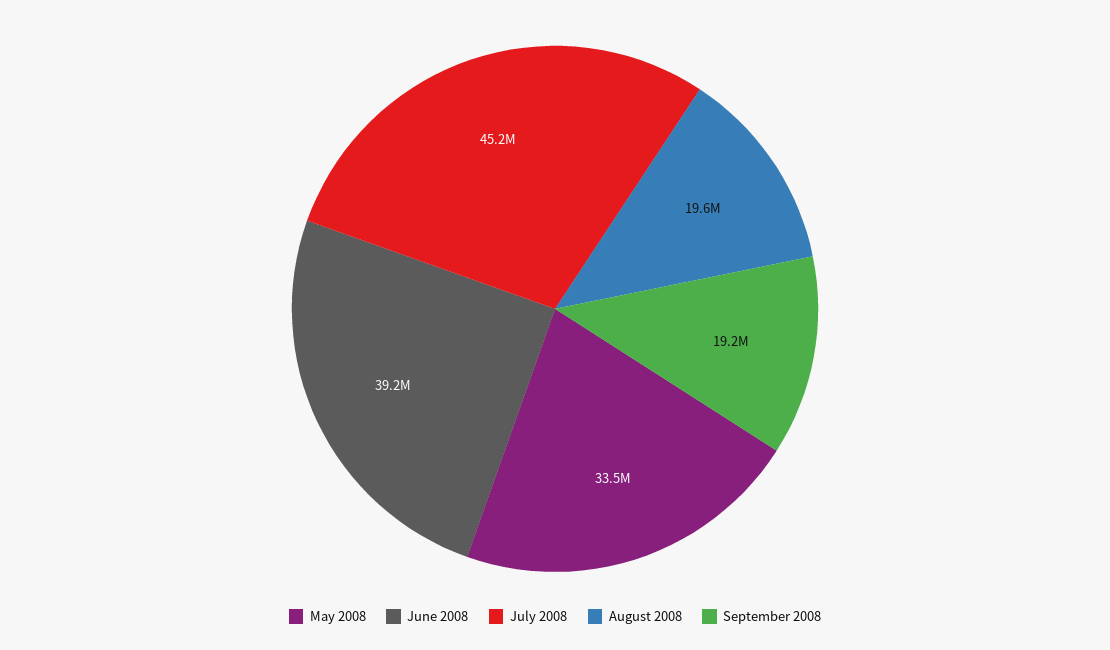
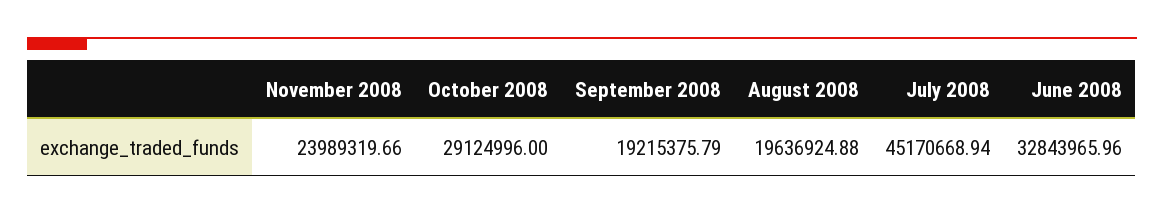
May 2008: 33500000 -> none
June 2008: 39200000 -> 32843965.96
November 2008: none -> 23989319.66
October 2008: none -> 29124996

